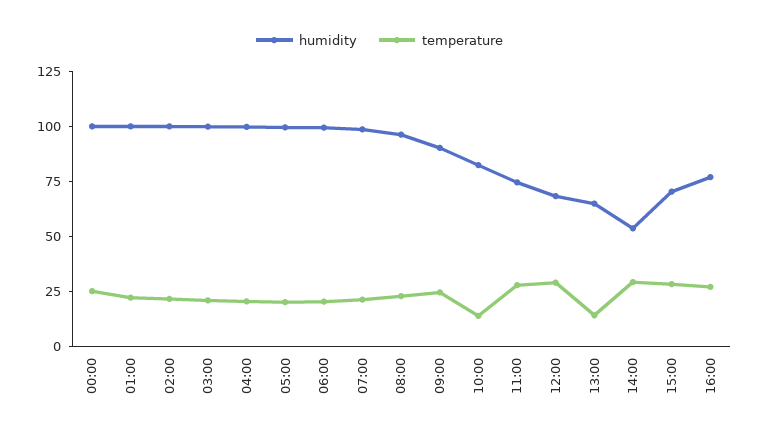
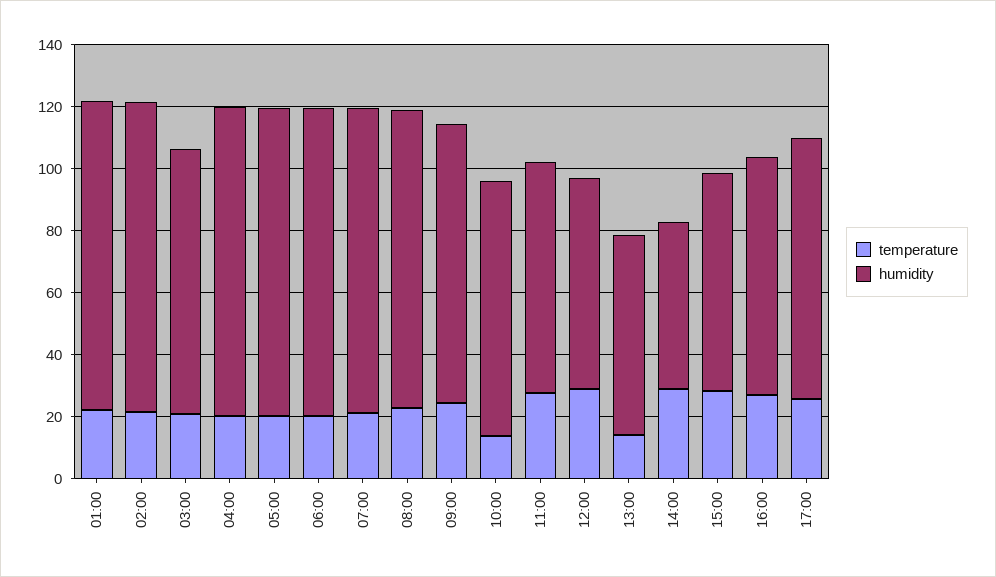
humidity, 00:00: 100 -> none
temperature, 00:00: 25 -> none
humidity, 03:00: 100 -> 85
temperature, 17:00: none -> 25
humidity, 17:00: none -> 85

